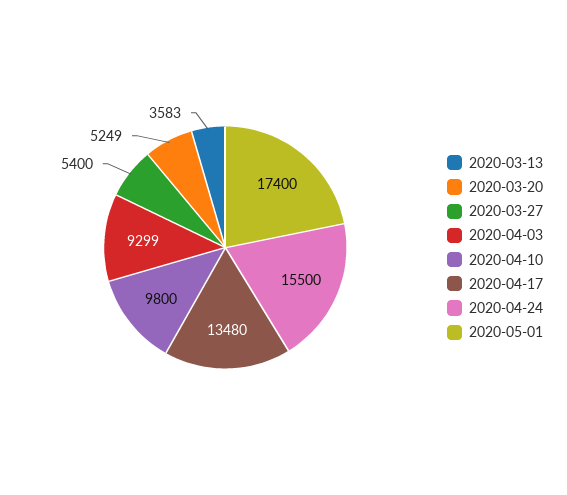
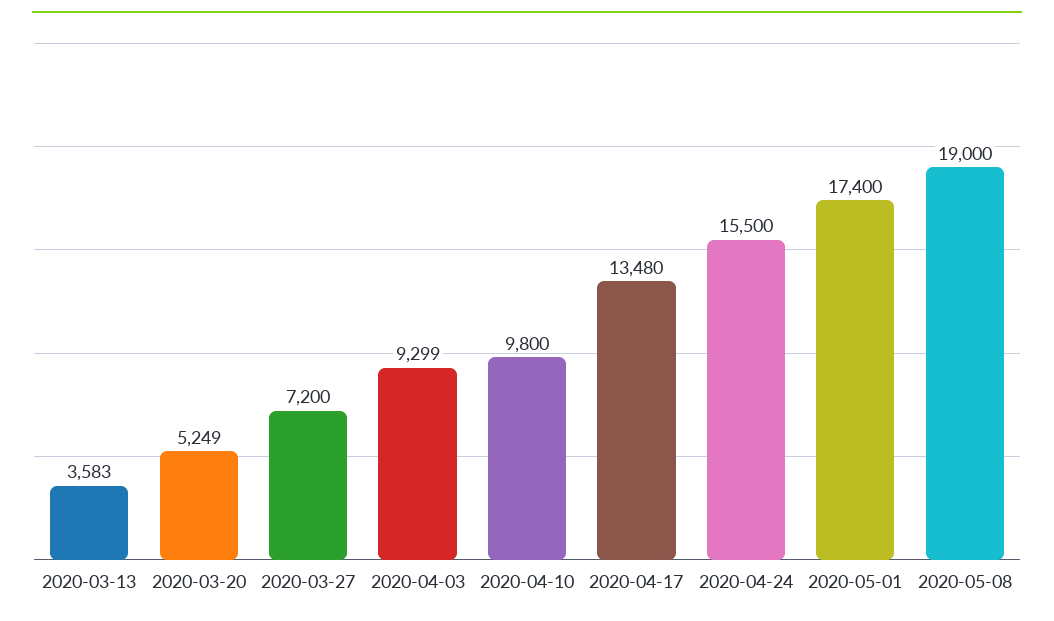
2020-03-27: 5400 -> 7200
2020-05-08: none -> 19000

